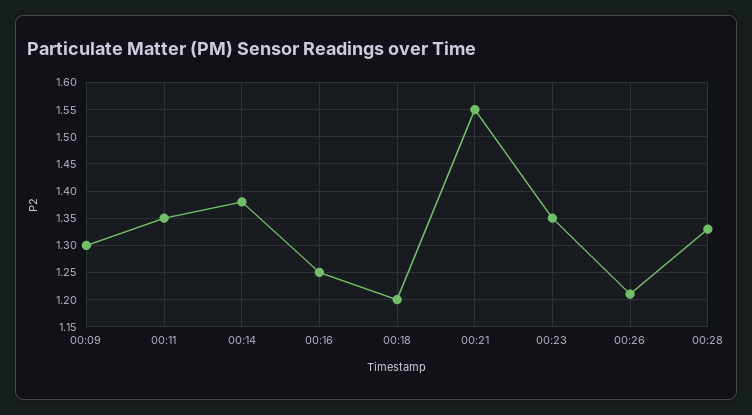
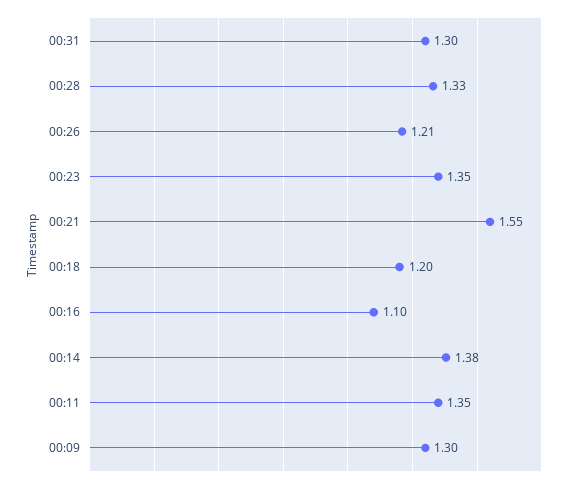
00:16: 1.25 -> 1.1
00:31: none -> 1.3

